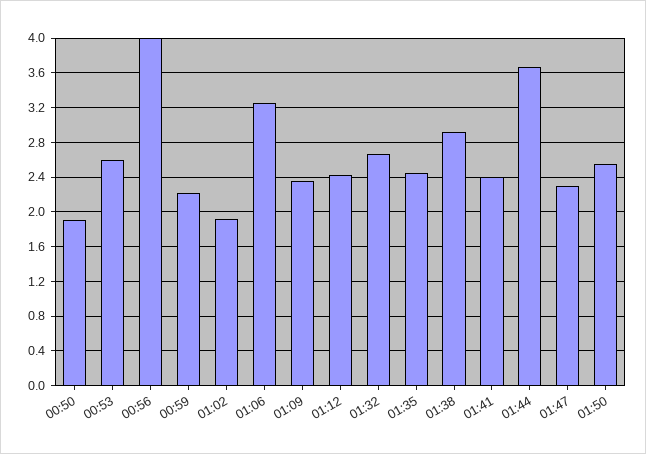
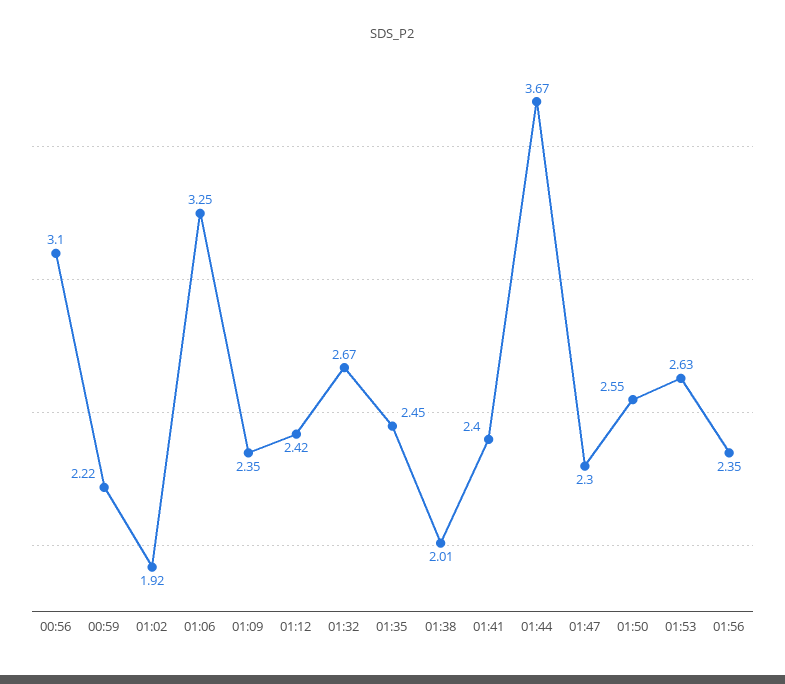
00:50: 1.9 -> none
00:53: 2.6 -> none
00:56: 4 -> 3.1
01:38: 2.9 -> 2.01
01:53: none -> 2.63
01:56: none -> 2.35

